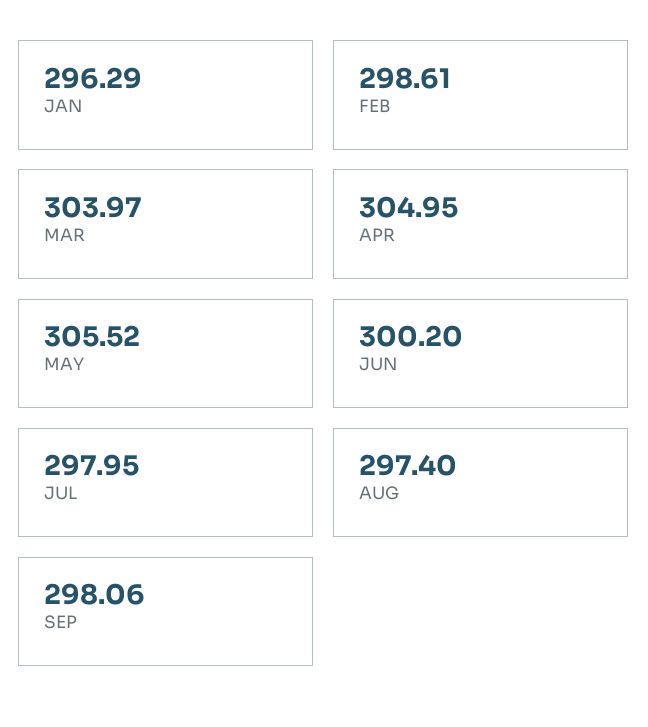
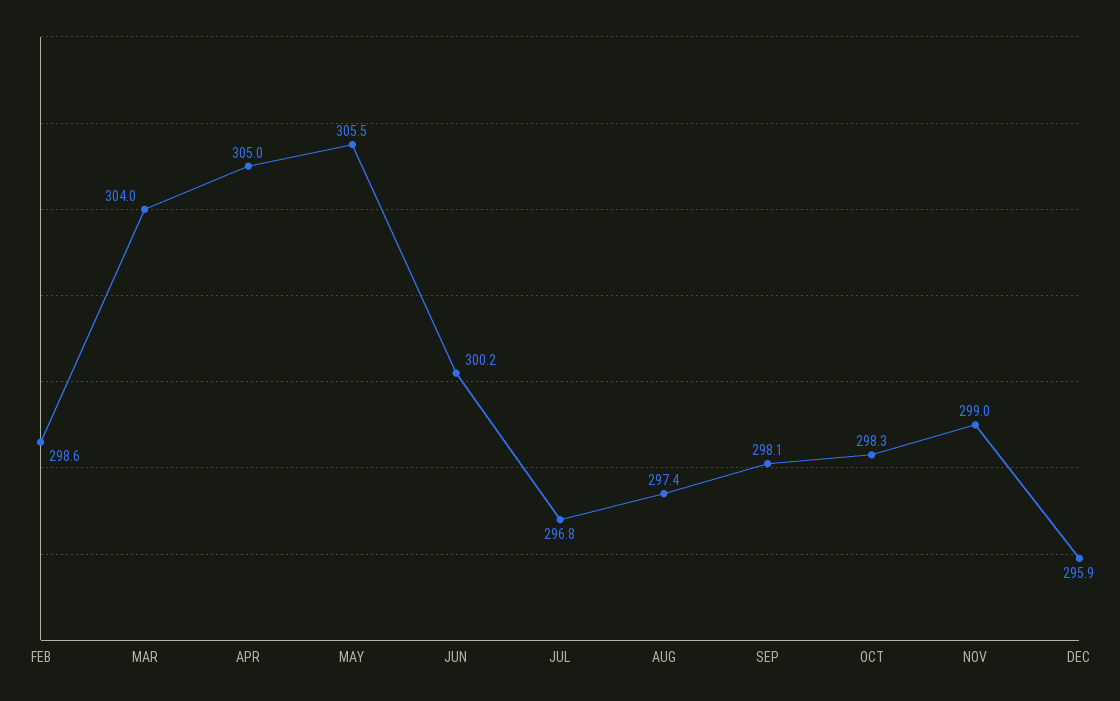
JAN: 296.29 -> none
JUL: 297.95 -> 296.8
OCT: none -> 298.3
NOV: none -> 299
DEC: none -> 295.9

